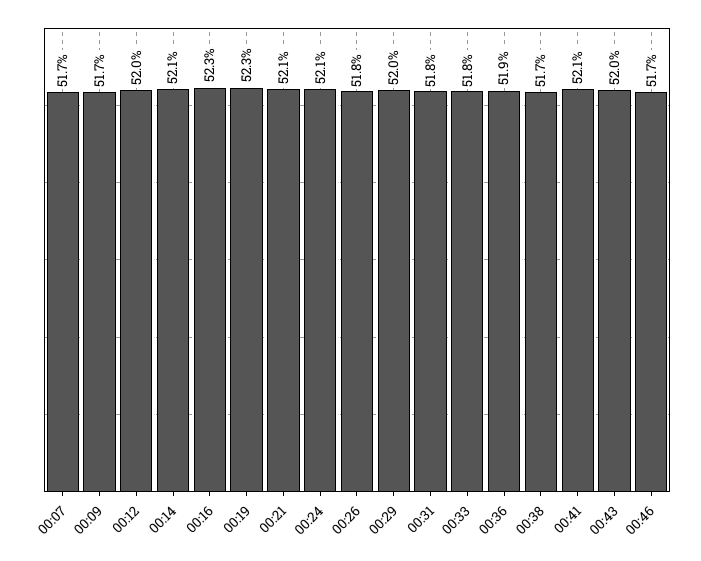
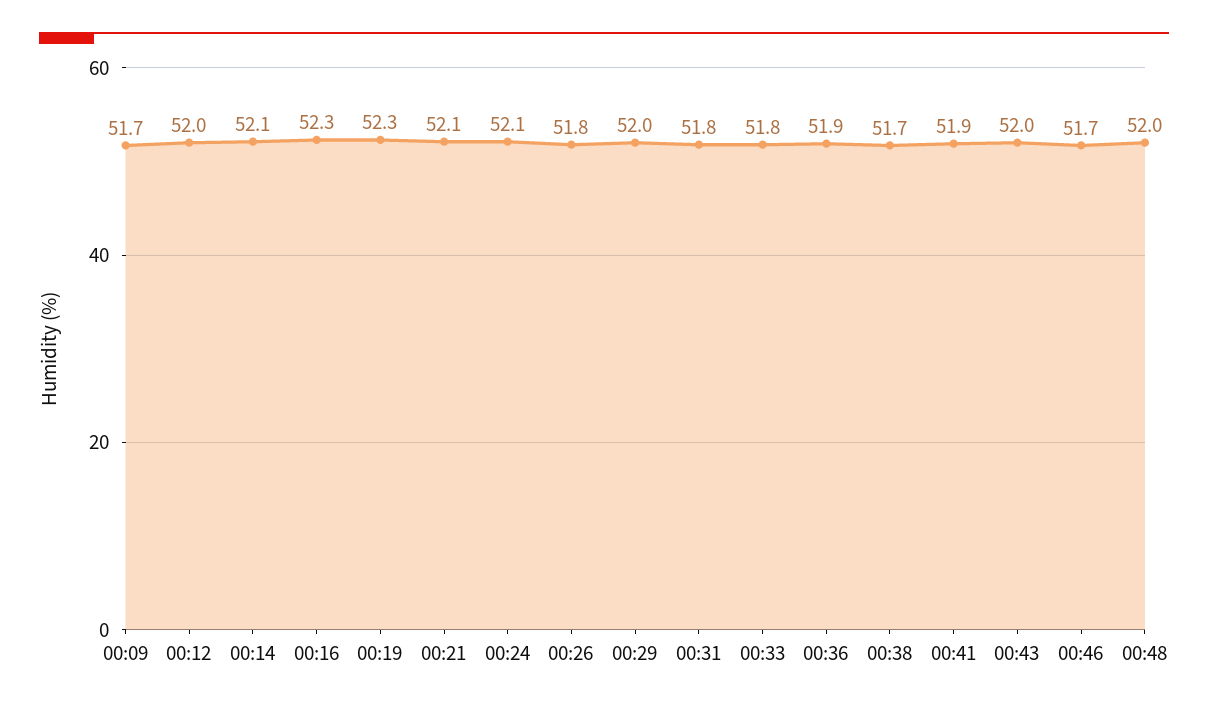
00:07: 51.7 -> none
00:41: 52.1 -> 51.9
00:48: none -> 52

